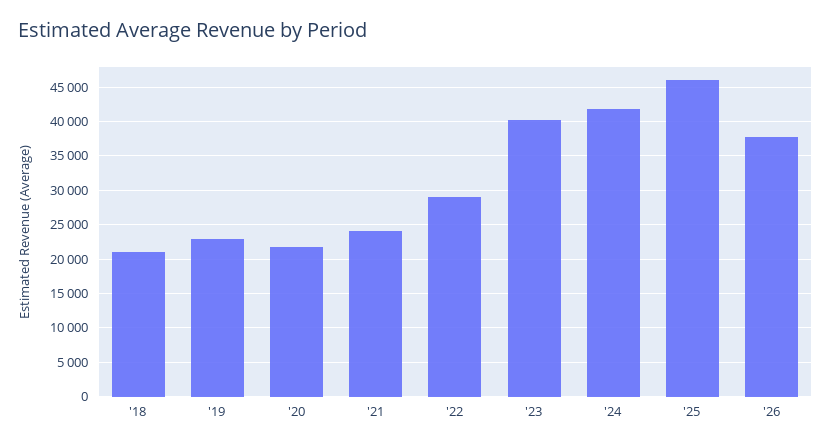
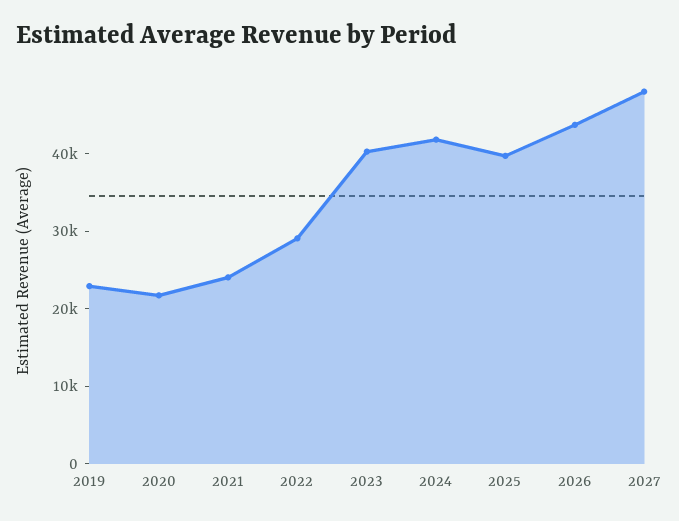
'18: 21000 -> none
'25: 46000 -> 40000
'26: 38000 -> 44000
2027: none -> 48000

